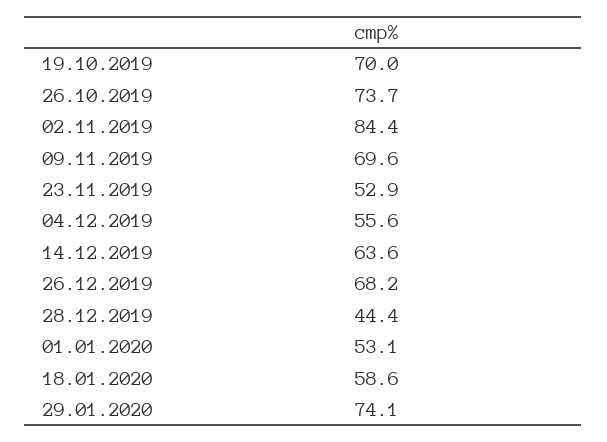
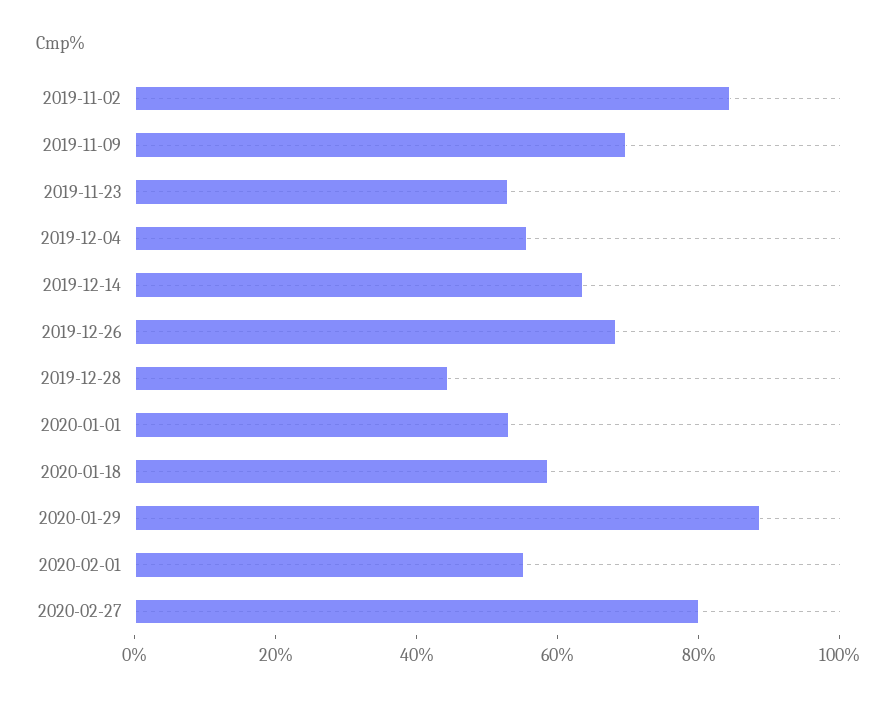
19.10.2019: 70 -> none
26.10.2019: 73.7 -> none
29.01.2020: 74.1 -> 90
2020-02-01: none -> 55
2020-02-27: none -> 80

